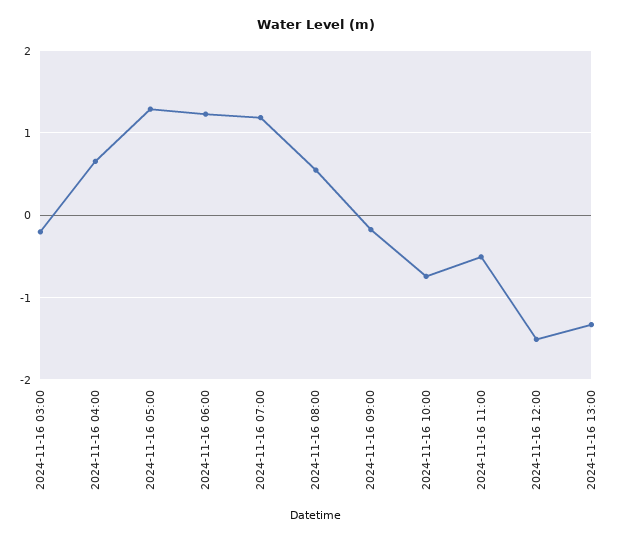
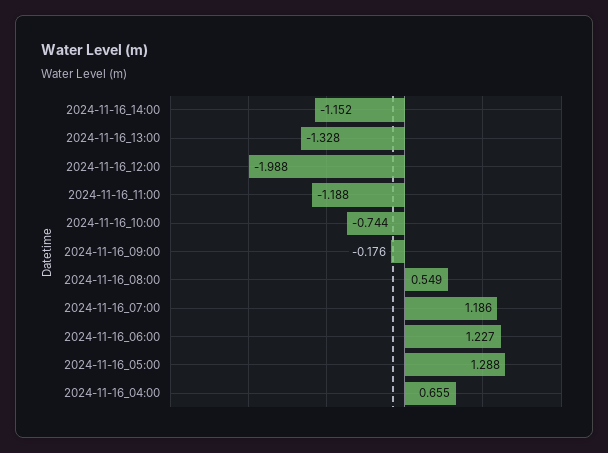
2024-11-16 03:00: -0.2 -> none
2024-11-16 11:00: -0.5 -> -1.188
2024-11-16 12:00: -1.5 -> -1.988
2024-11-16_14:00: none -> -1.152

